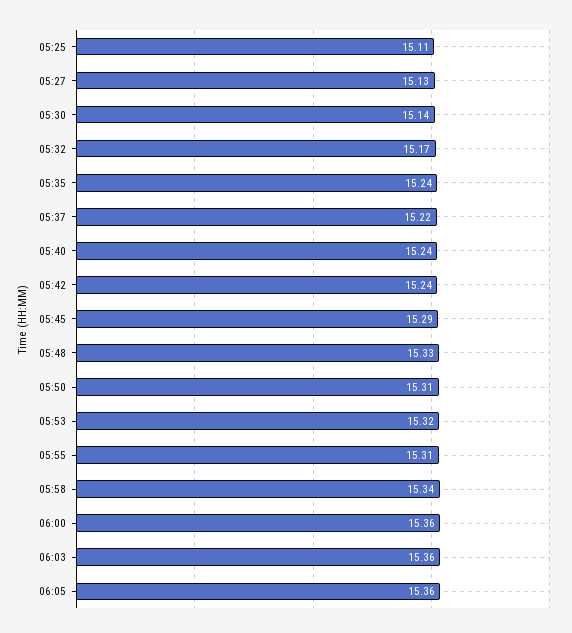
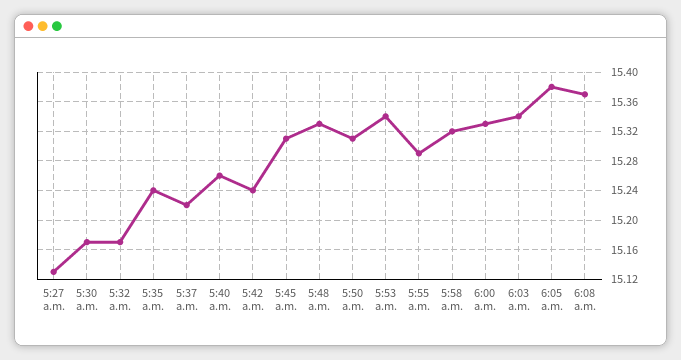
05:25: 15.11 -> none
05:30: 15.14 -> 15.17
05:40: 15.24 -> 15.26
05:45: 15.29 -> 15.31
05:53: 15.32 -> 15.34
05:55: 15.31 -> 15.29
05:58: 15.34 -> 15.32
06:00: 15.36 -> 15.33
06:03: 15.36 -> 15.34
06:05: 15.36 -> 15.38
6:08 a.m.: none -> 15.37

